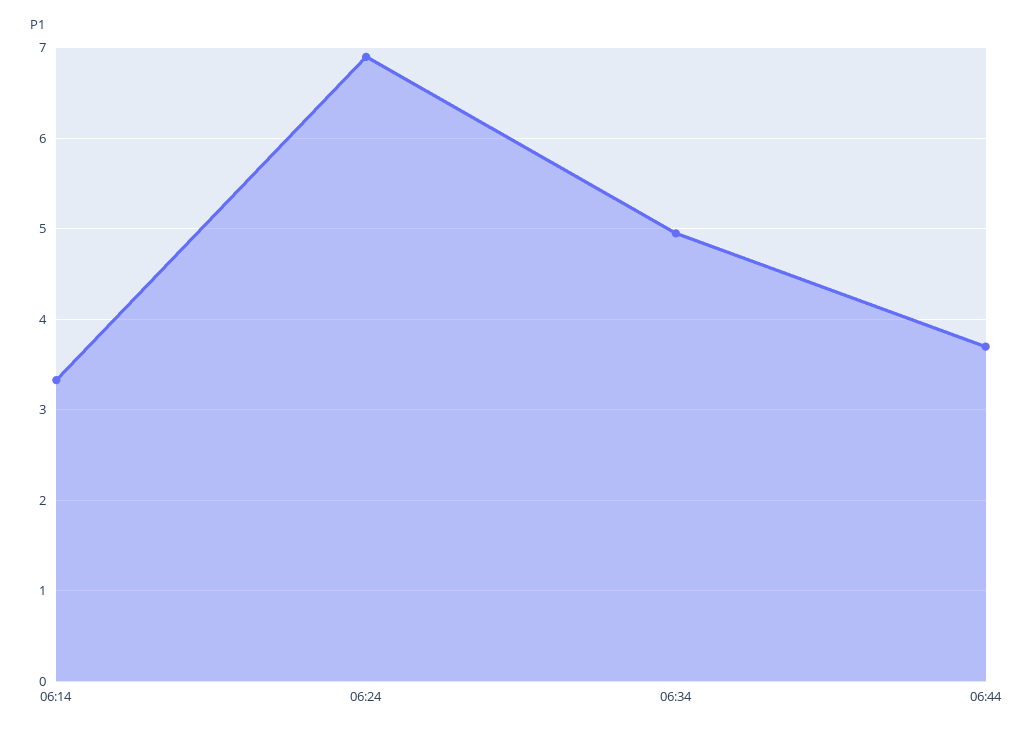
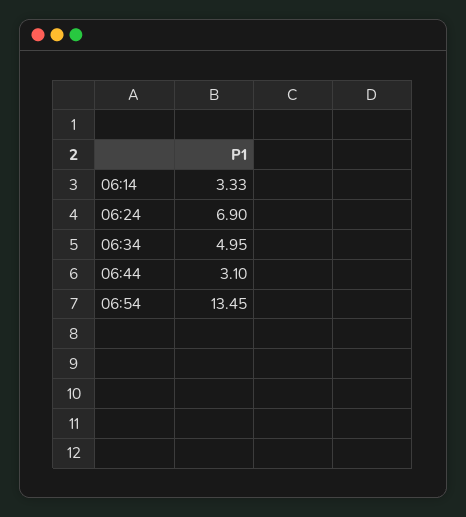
06:44: 3.7 -> 3.1
06:54: none -> 13.45

